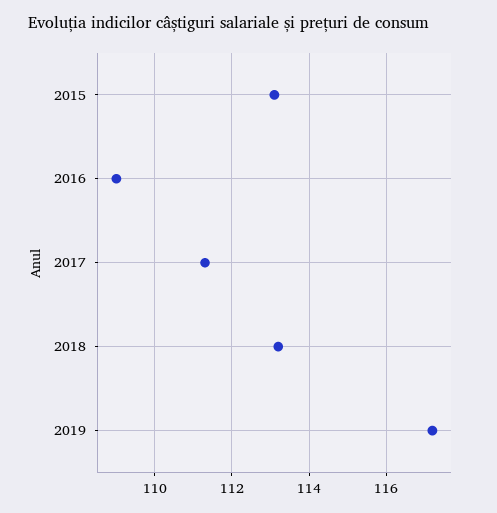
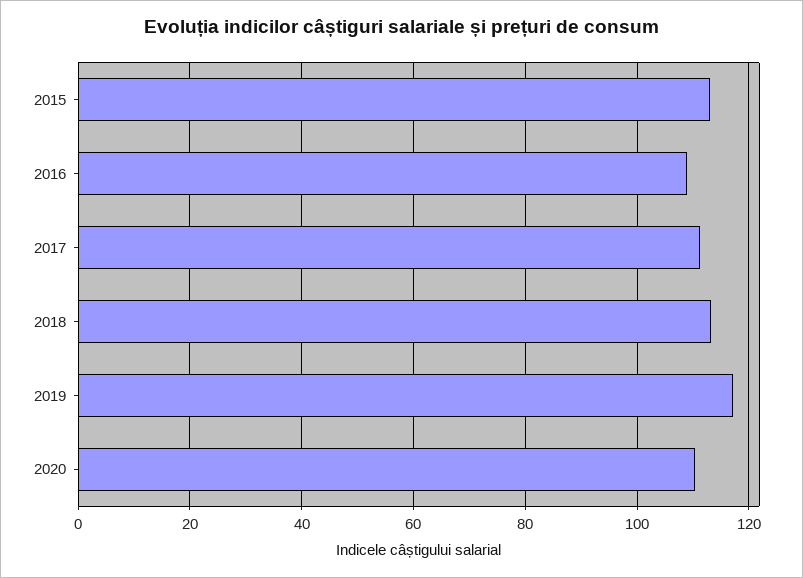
2020: none -> 110

